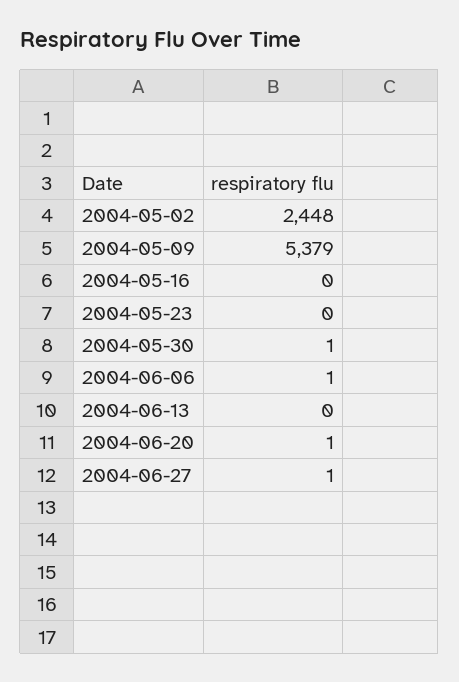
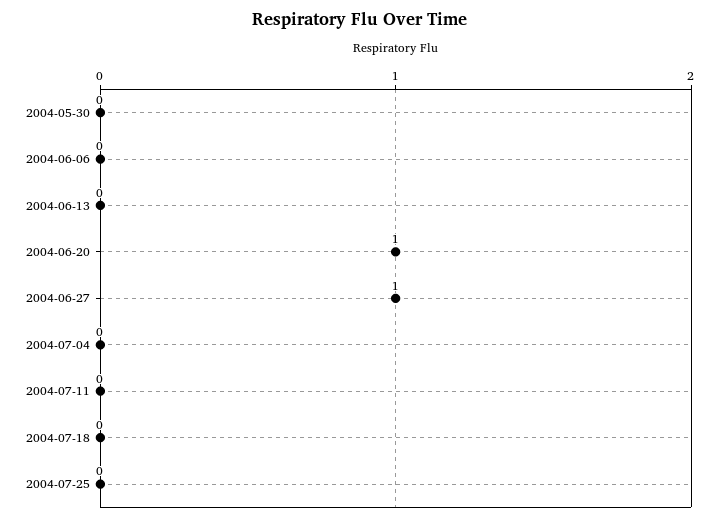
2004-05-02: 2448 -> none
2004-05-09: 5379 -> none
2004-05-16: 0 -> none
2004-05-23: 0 -> none
2004-05-30: 1 -> 0
2004-06-06: 1 -> 0
2004-07-04: none -> 0
2004-07-11: none -> 0
2004-07-18: none -> 0
2004-07-25: none -> 0

